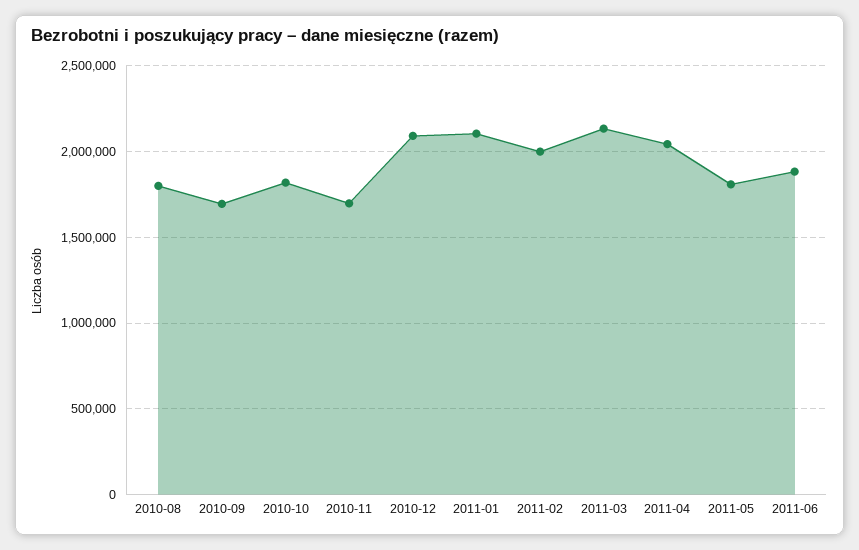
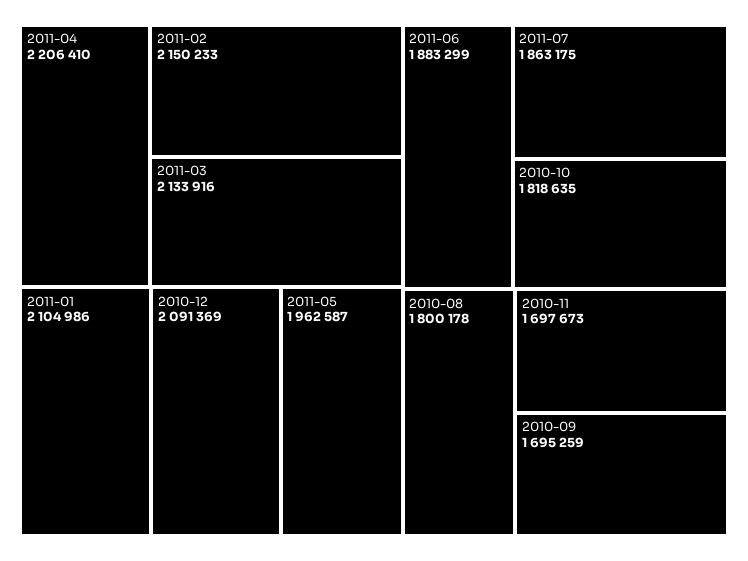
2011-02: 2000000 -> 2150233
2011-04: 2050000 -> 2206410
2011-05: 1800000 -> 1962587
2011-07: none -> 1863175

